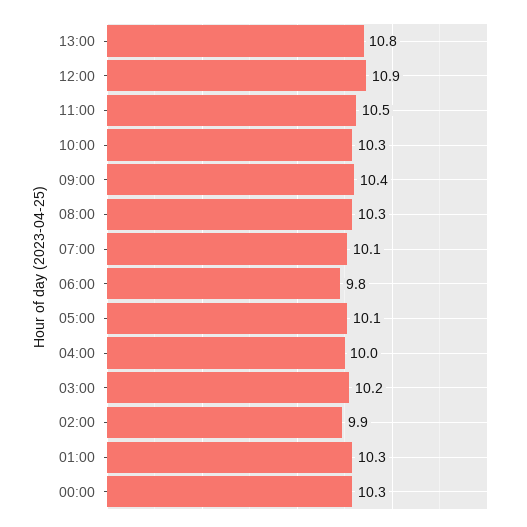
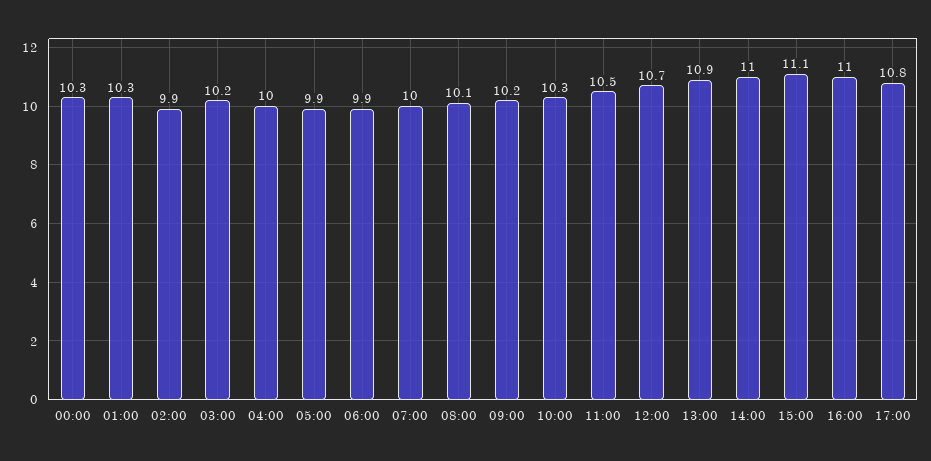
13:00: 10.8 -> 10.9
12:00: 10.9 -> 10.7
09:00: 10.4 -> 10.2
08:00: 10.3 -> 10.1
07:00: 10.1 -> 10
06:00: 9.8 -> 9.9
05:00: 10.1 -> 9.9
14:00: none -> 11
15:00: none -> 11.1
16:00: none -> 11
17:00: none -> 10.8

